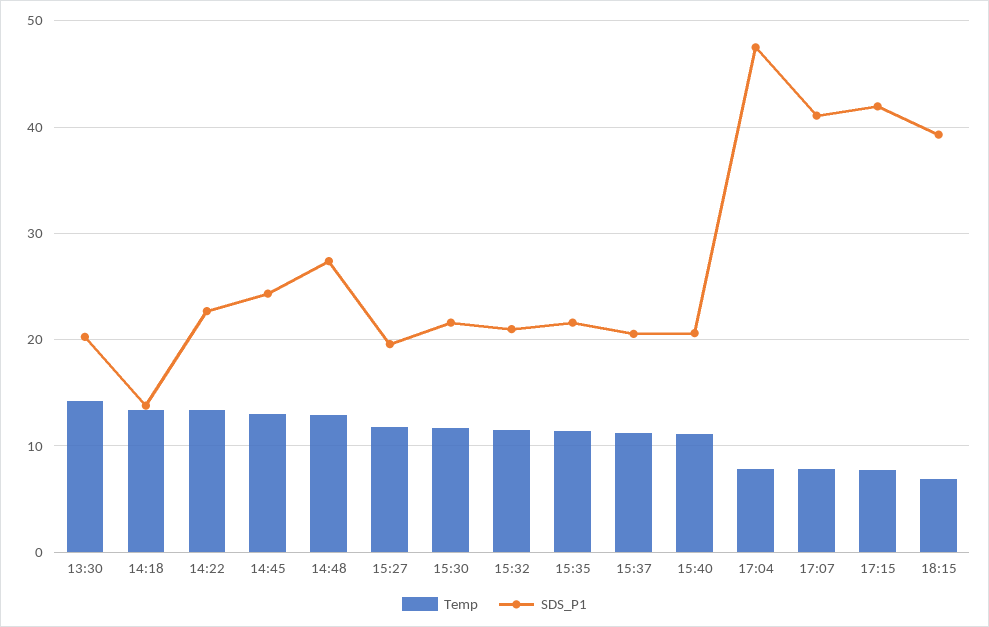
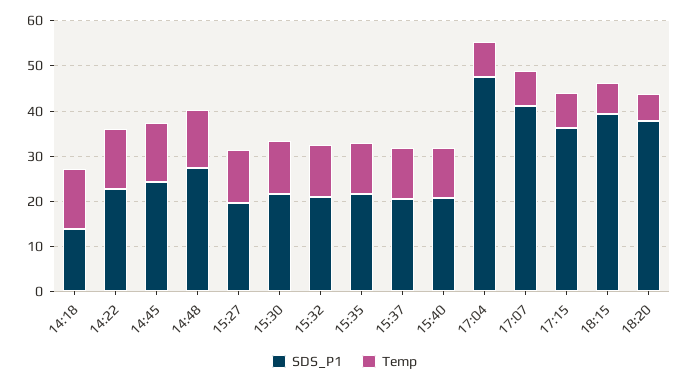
Temp, 13:30: 14 -> none
SDS_P1, 13:30: 20 -> none
SDS_P1, 17:15: 42 -> 36
SDS_P1, 18:20: none -> 38
Temp, 18:20: none -> 6

